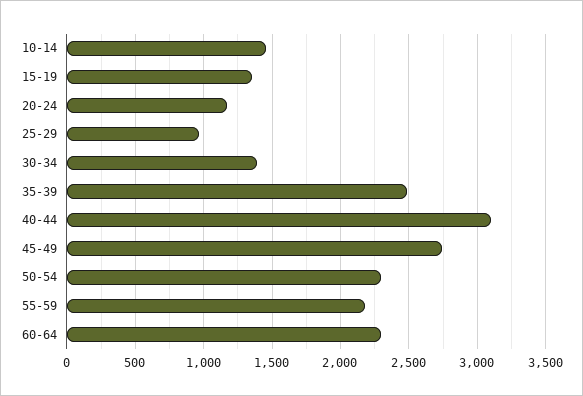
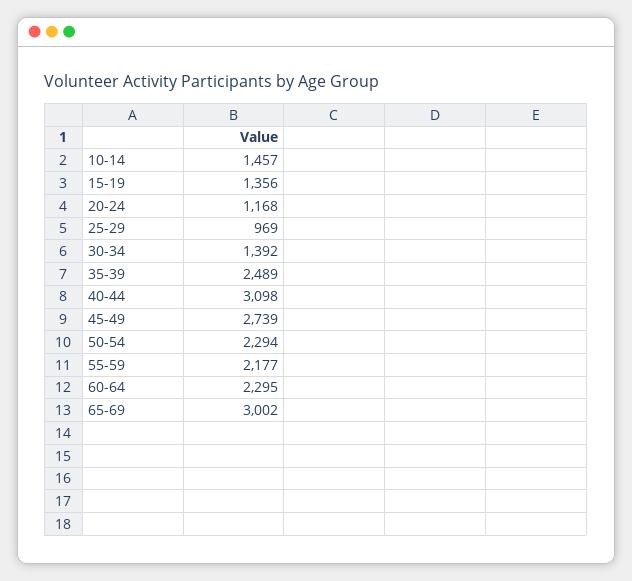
65-69: none -> 3002

